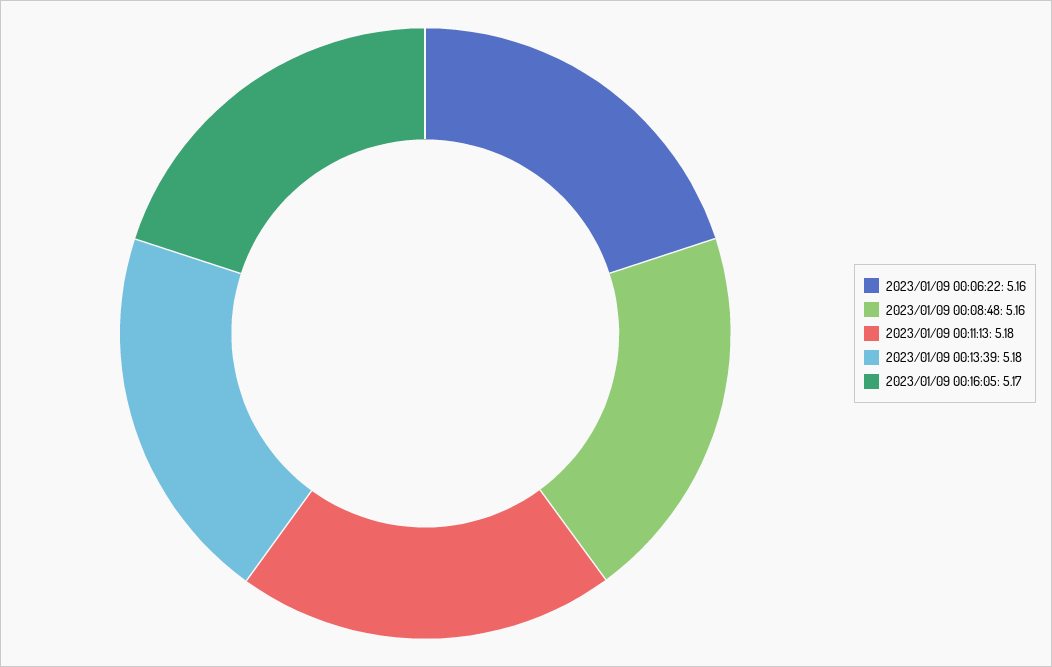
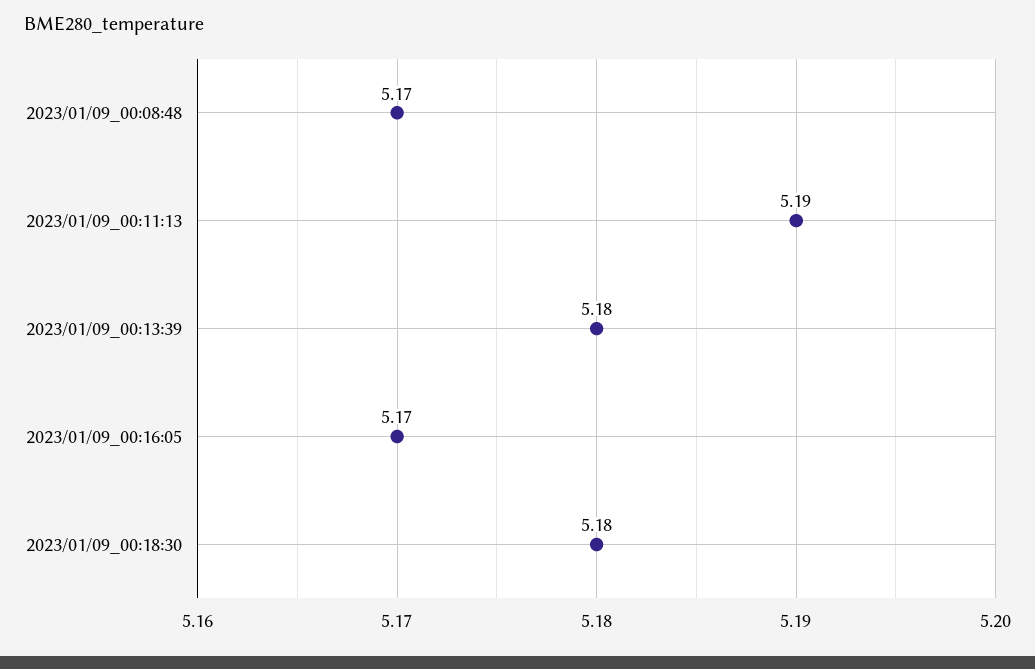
2023/01/09 00:06:22: 5.16 -> none
2023/01/09 00:08:48: 5.16 -> 5.17
2023/01/09 00:11:13: 5.18 -> 5.19
2023/01/09_00:18:30: none -> 5.18

